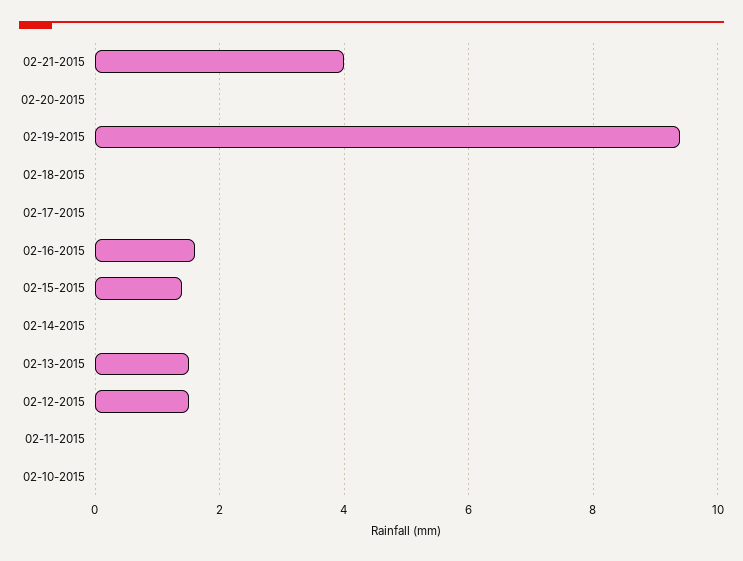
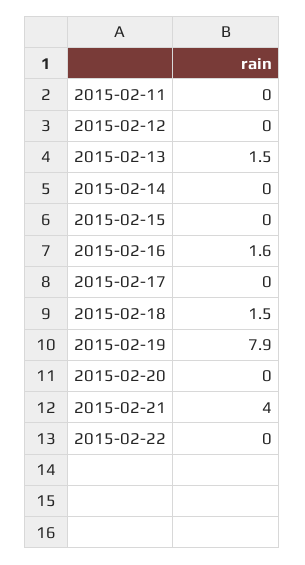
02-19-2015: 9.5 -> 7.9
02-18-2015: 0 -> 1.5
02-15-2015: 1.5 -> 0
02-12-2015: 1.5 -> 0
02-10-2015: 0 -> none
2015-02-22: none -> 0

